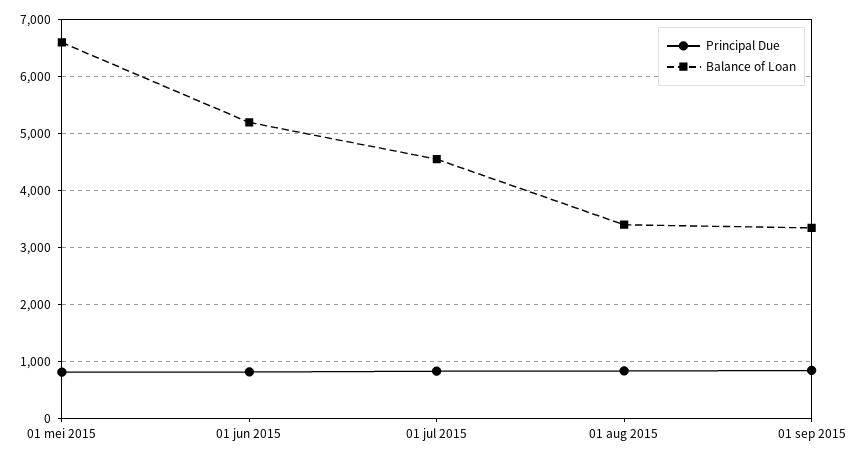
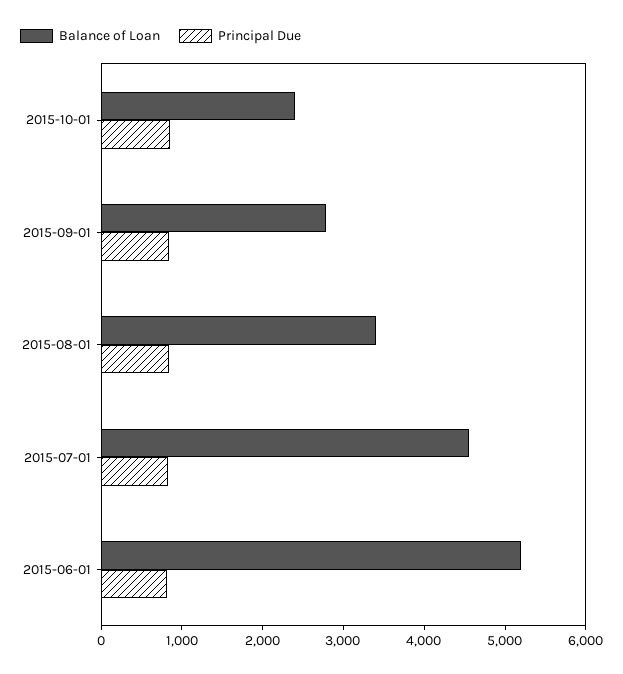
Principal Due, 01 mei 2015: 800 -> none
Balance of Loan, 01 mei 2015: 6600 -> none
Balance of Loan, 01 sep 2015: 3400 -> 2800
Balance of Loan, 2015-10-01: none -> 2400
Principal Due, 2015-10-01: none -> 800

